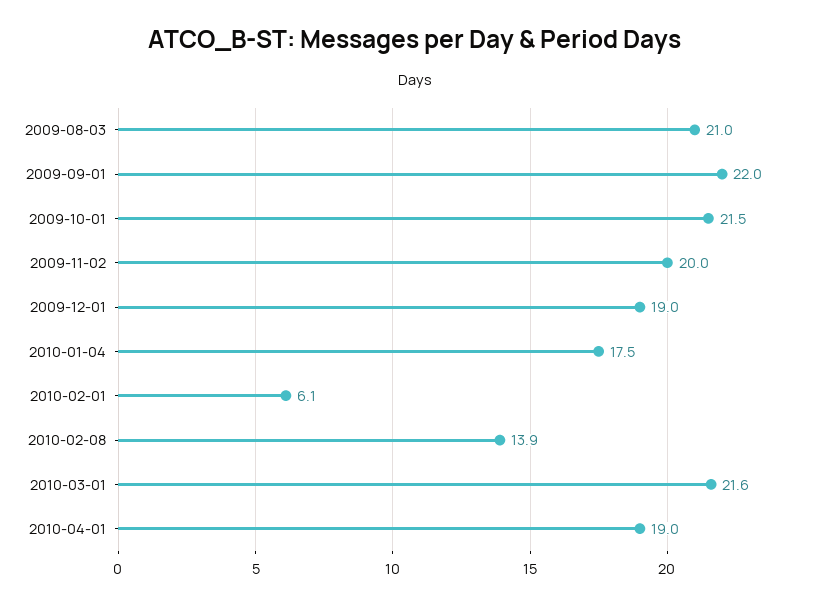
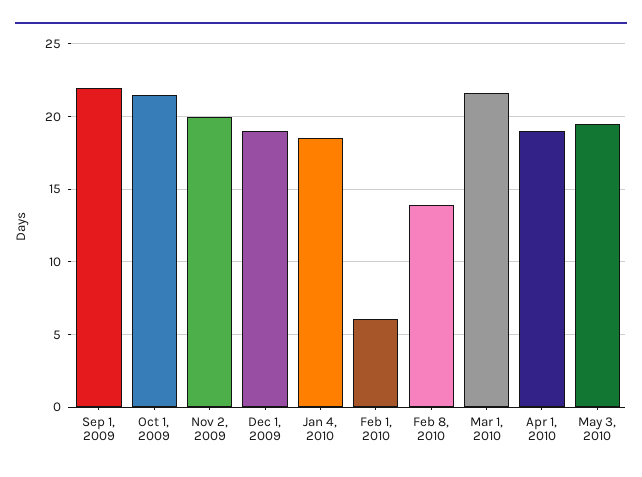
2009-08-03: 21 -> none
2010-01-04: 17.5 -> 18.5
May 3, 2010: none -> 19.5

